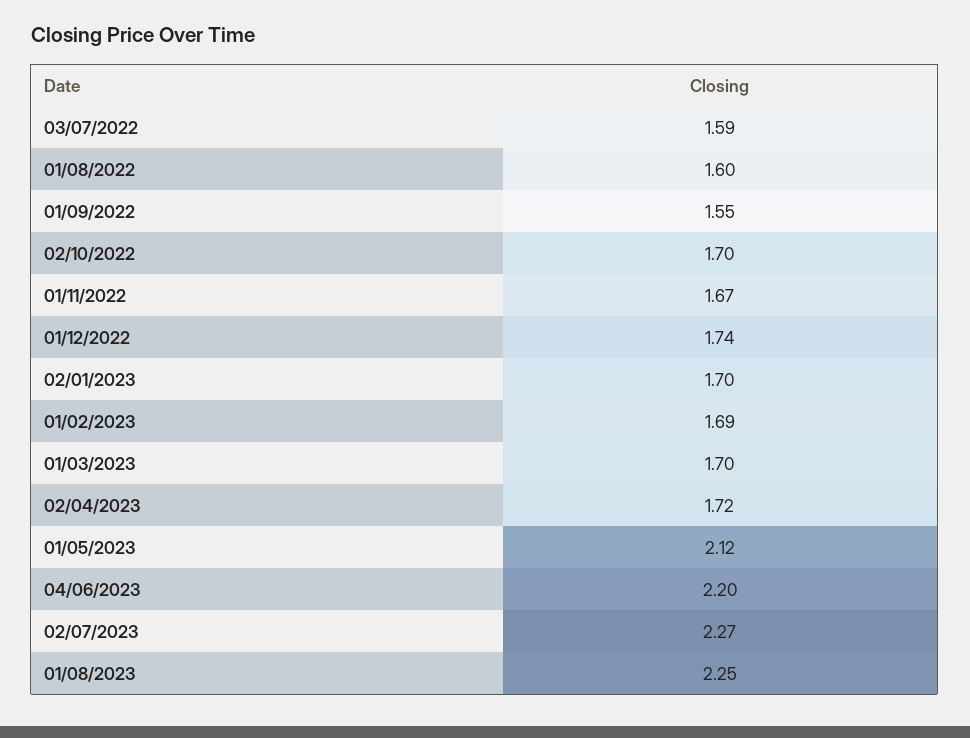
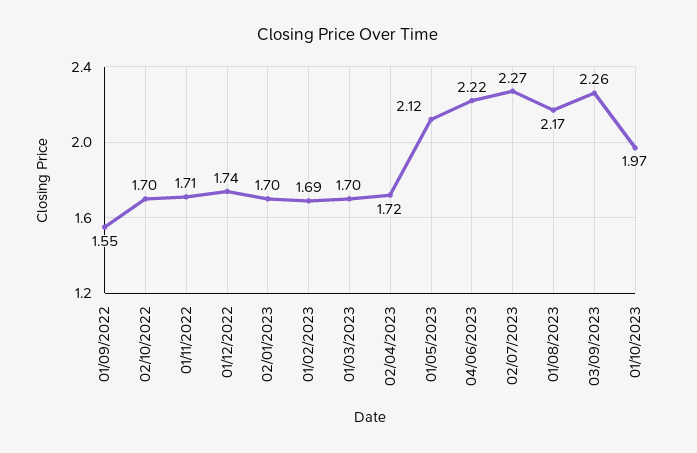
03/07/2022: 1.59 -> none
01/08/2022: 1.6 -> none
01/11/2022: 1.67 -> 1.71
04/06/2023: 2.2 -> 2.22
01/08/2023: 2.25 -> 2.17
03/09/2023: none -> 2.26
01/10/2023: none -> 1.97

